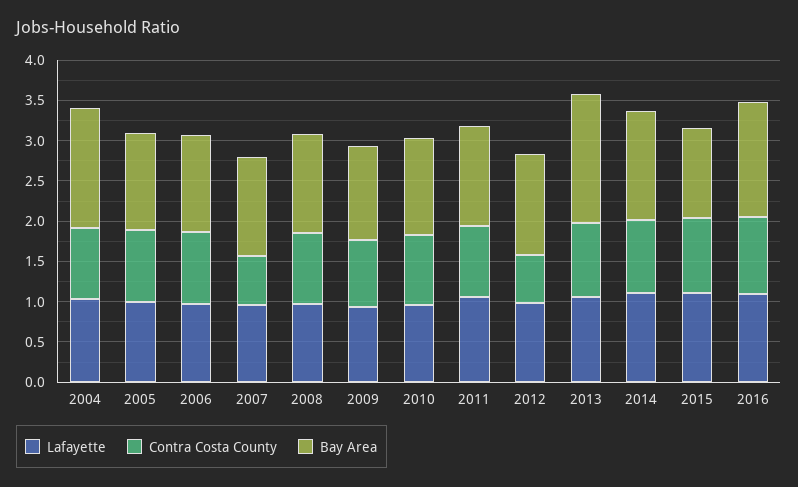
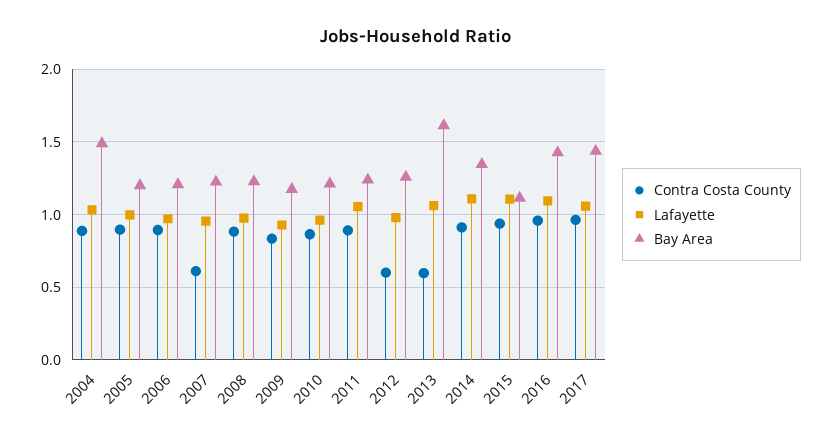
Contra Costa County, 2013: 0.9 -> 0.6
Contra Costa County, 2017: none -> 0.95
Lafayette, 2017: none -> 1.05
Bay Area, 2017: none -> 1.45

